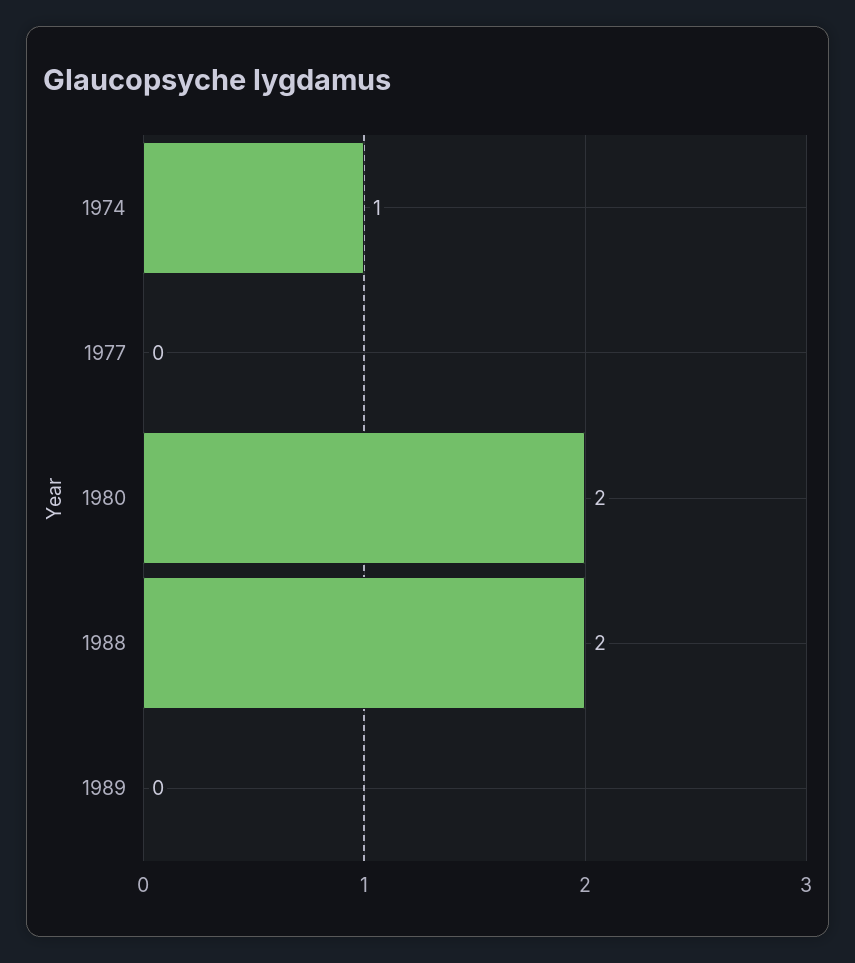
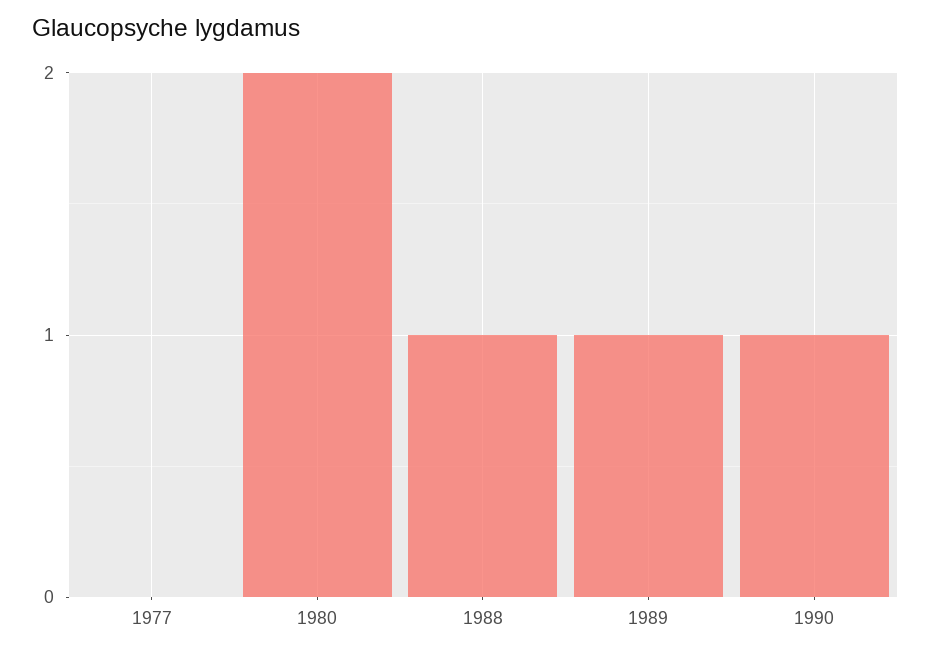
1974: 1 -> none
1988: 2 -> 1
1989: 0 -> 1
1990: none -> 1

